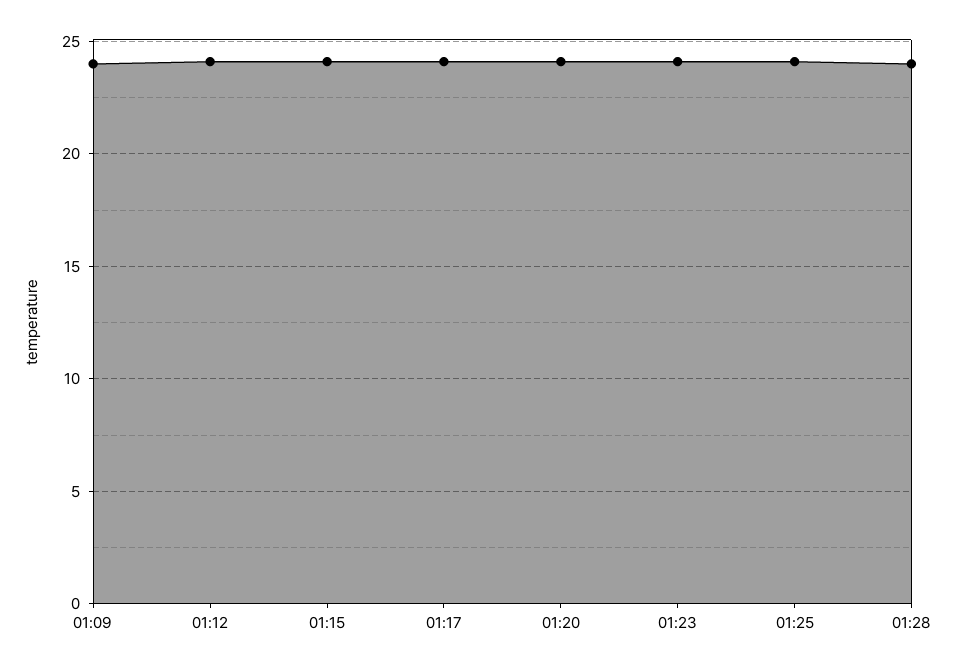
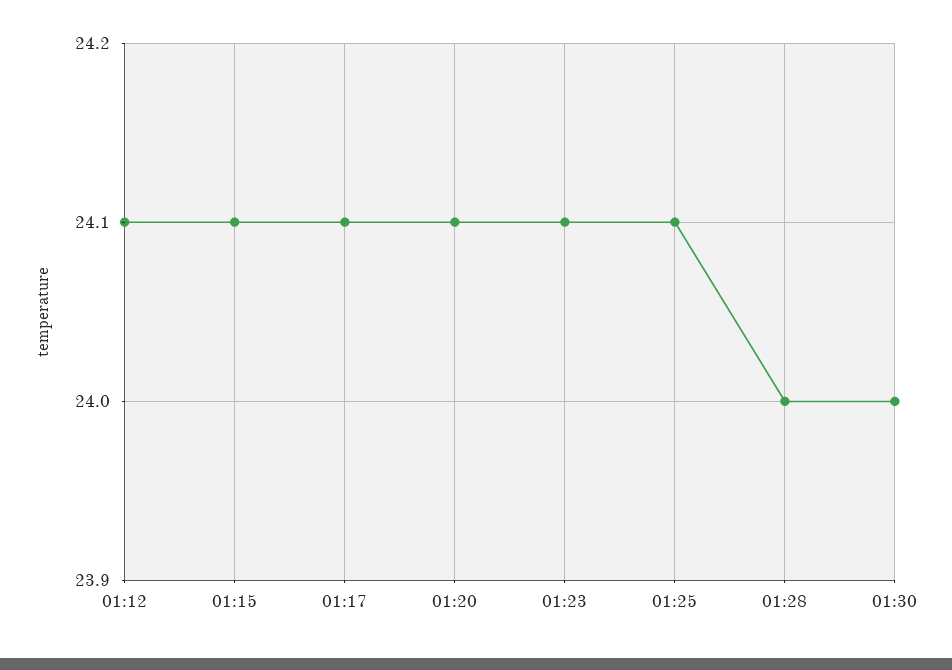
01:09: 24 -> none
01:30: none -> 24

